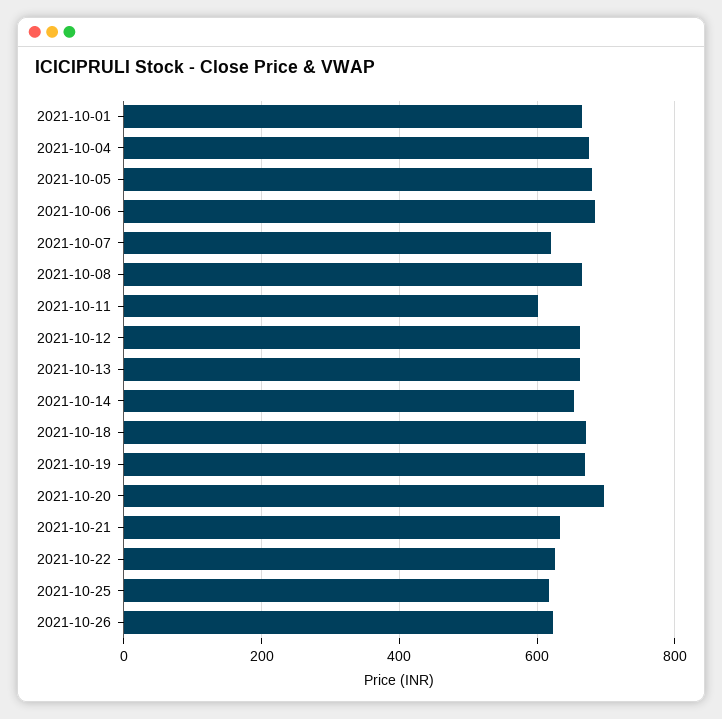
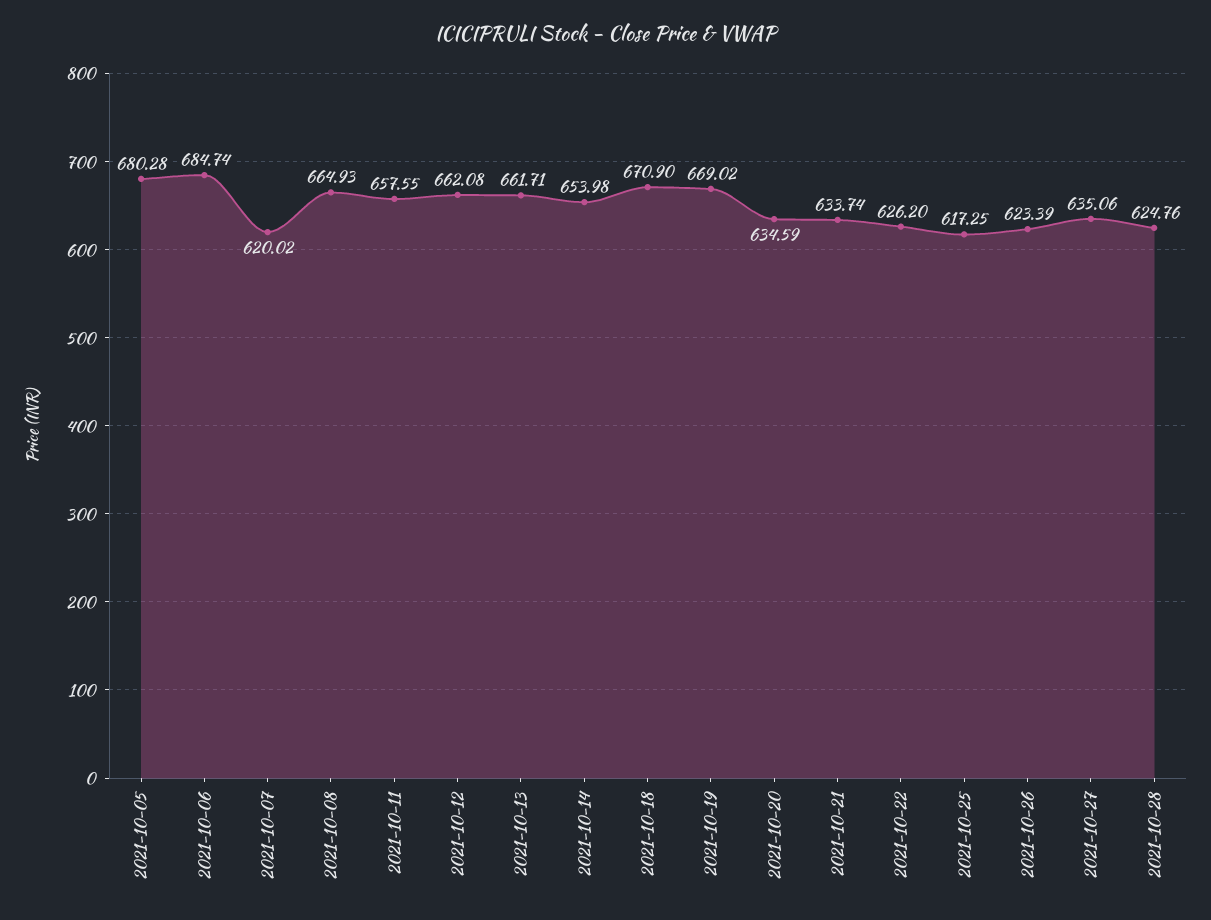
2021-10-01: 660 -> none
2021-10-04: 680 -> none
2021-10-11: 600 -> 657.55
2021-10-20: 700 -> 634.59
2021-10-27: none -> 635.06
2021-10-28: none -> 624.76

